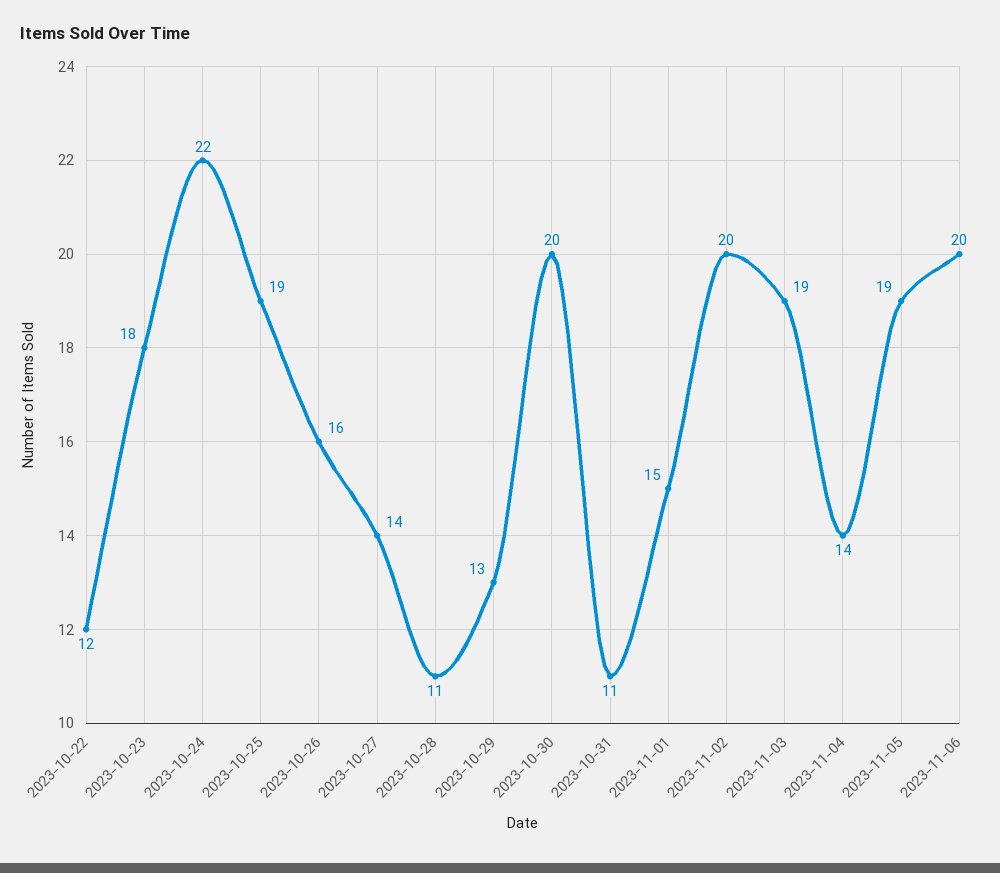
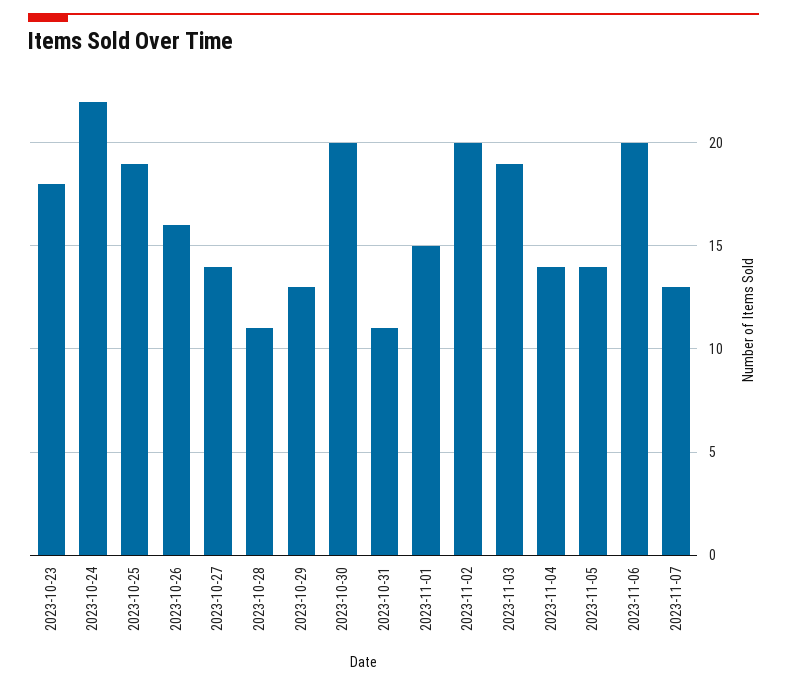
2023-10-22: 12 -> none
2023-11-05: 19 -> 14
2023-11-07: none -> 13

